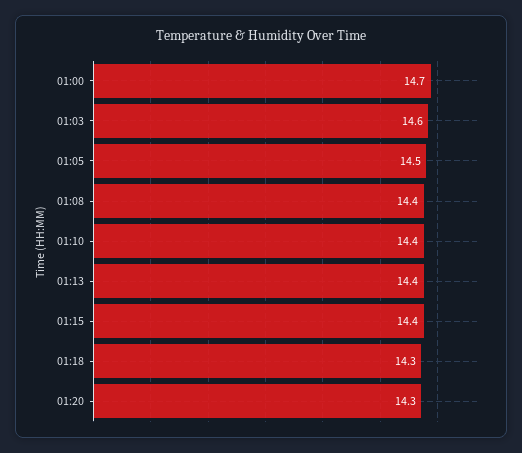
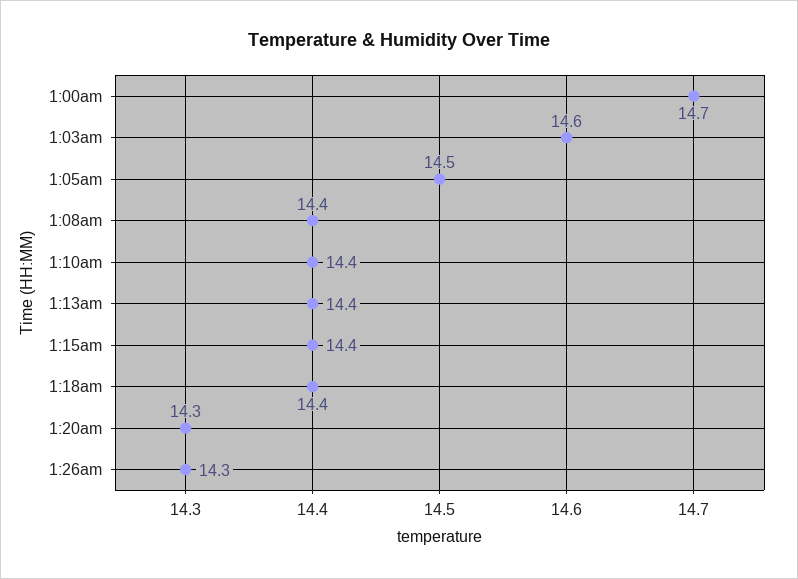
01:18: 14.3 -> 14.4
1:26am: none -> 14.3

